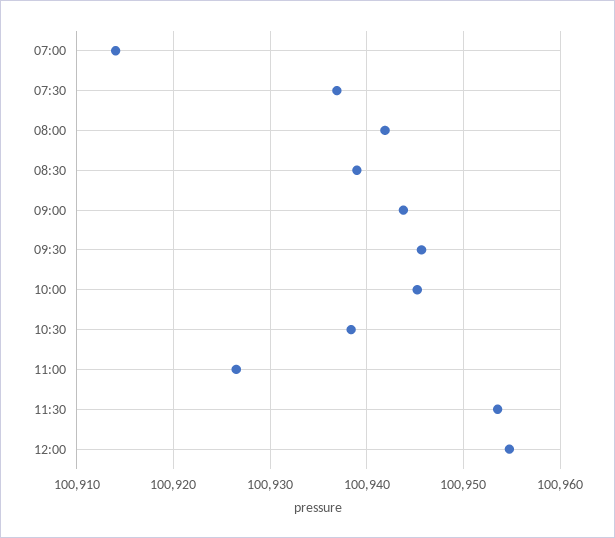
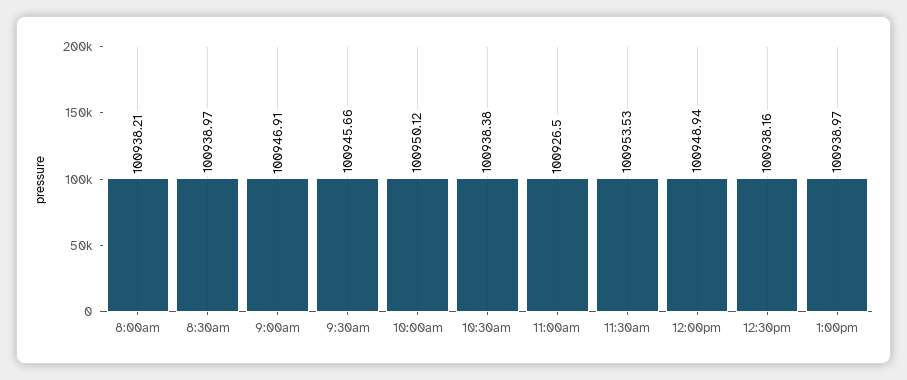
07:00: 100914 -> none
07:30: 100937 -> none
08:00: 100942 -> 100938.21
09:00: 100944 -> 100946.91
10:00: 100945 -> 100950.12
12:00: 100955 -> 100948.94
12:30pm: none -> 100938.16
1:00pm: none -> 100938.97

